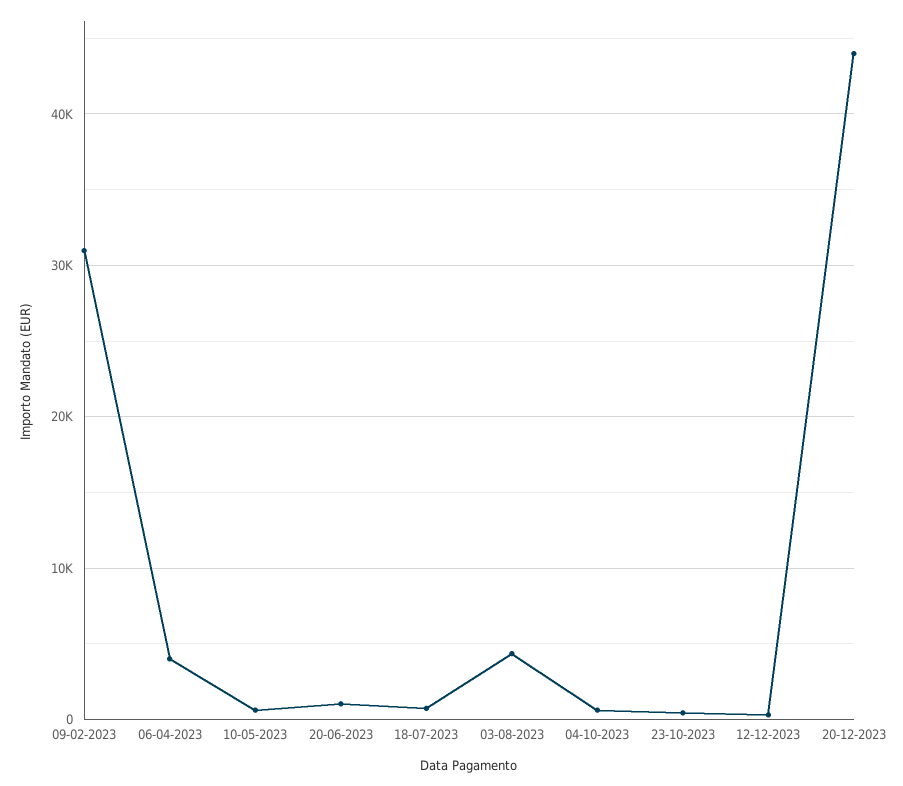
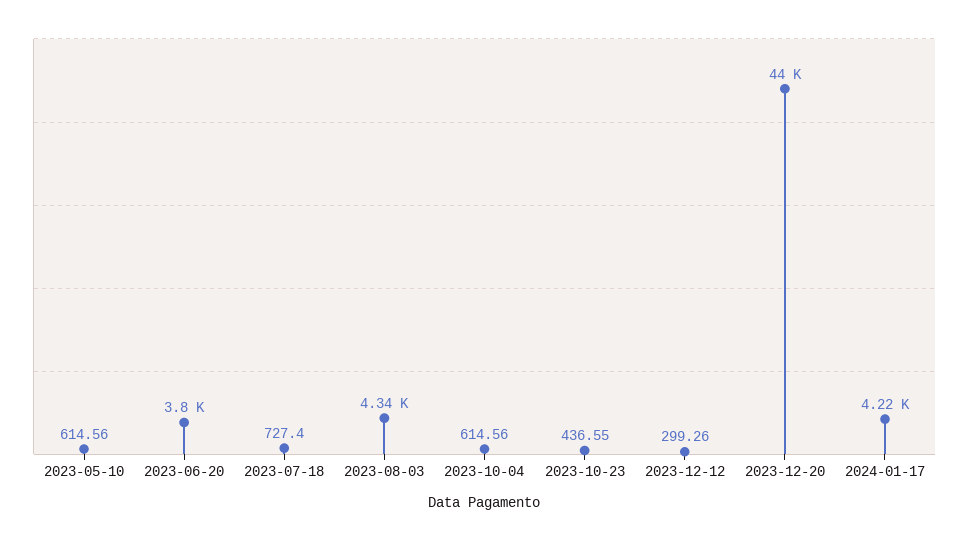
09-02-2023: 31000 -> none
06-04-2023: 4000 -> none
20-06-2023: 1000 -> 3800
2024-01-17: none -> 4220

